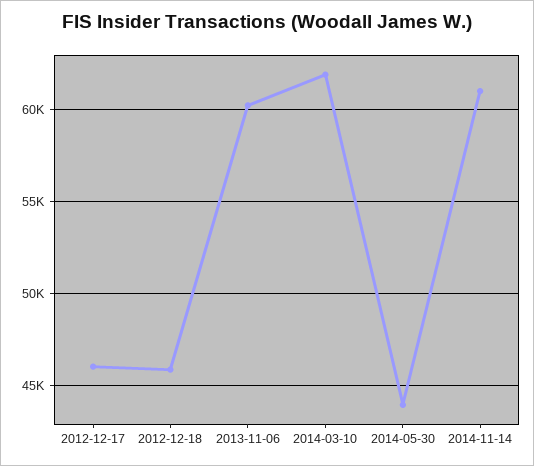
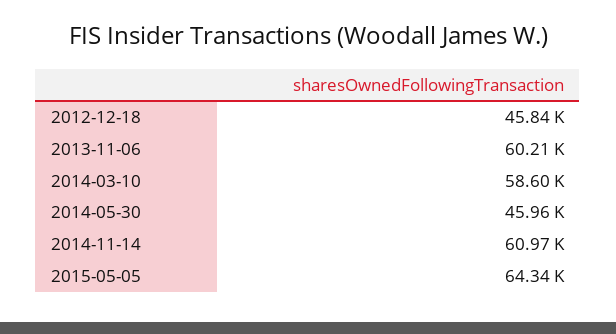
2012-12-17: 46000 -> none
2014-03-10: 62000 -> 58600
2014-05-30: 44000 -> 45960
2015-05-05: none -> 64340

